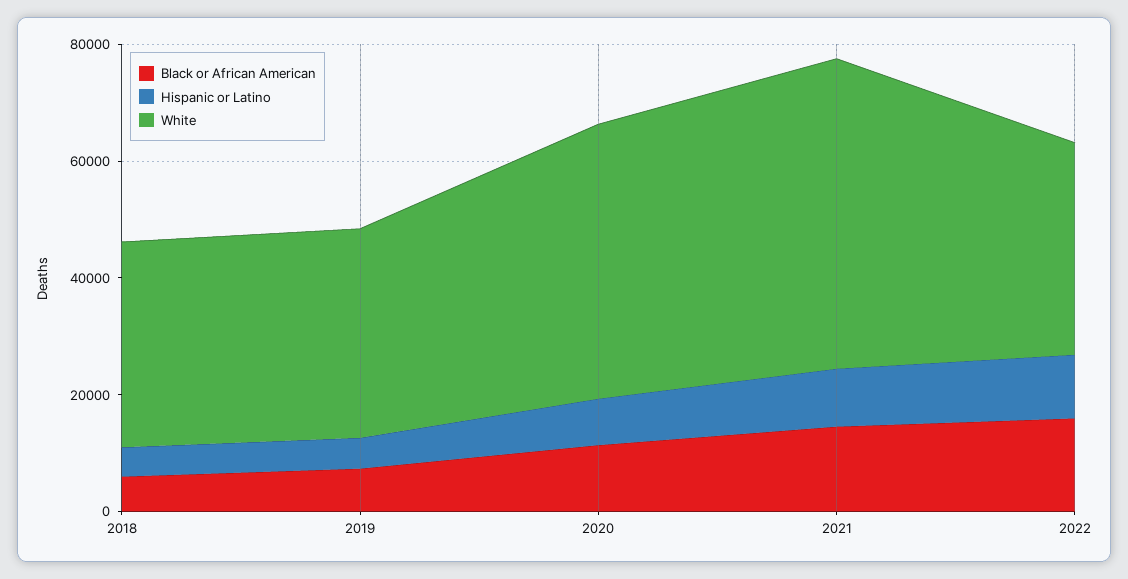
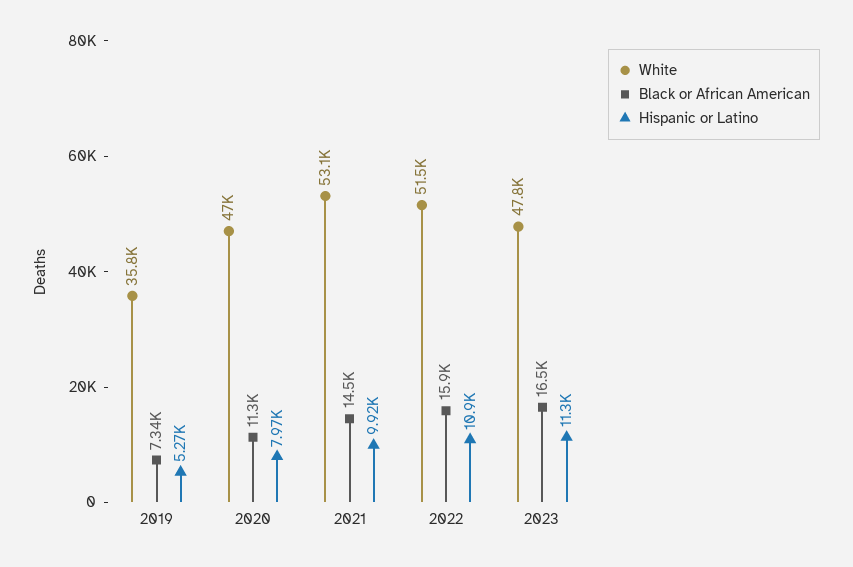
Black or African American, 2018: 5000 -> none
Hispanic or Latino, 2018: 5000 -> none
White, 2018: 35000 -> none
White, 2022: 35000 -> 51500
White, 2023: none -> 47800
Black or African American, 2023: none -> 16500
Hispanic or Latino, 2023: none -> 11300

